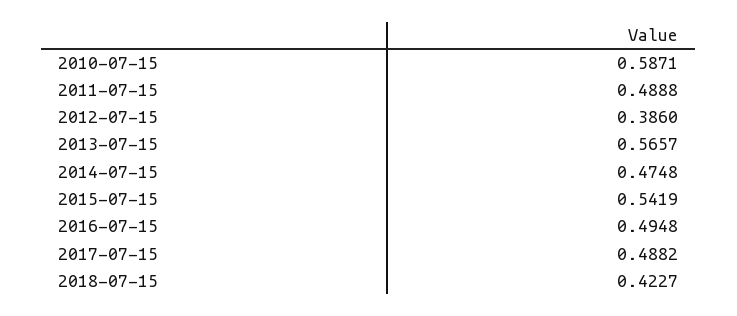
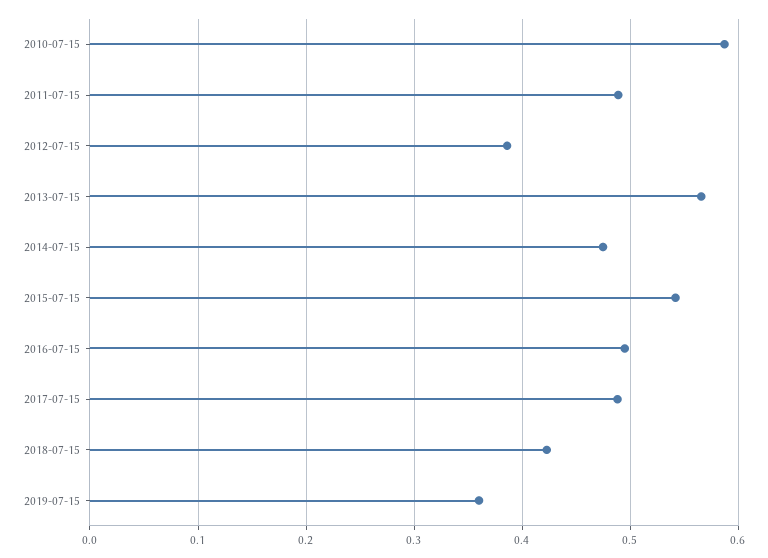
2019-07-15: none -> 0.36

